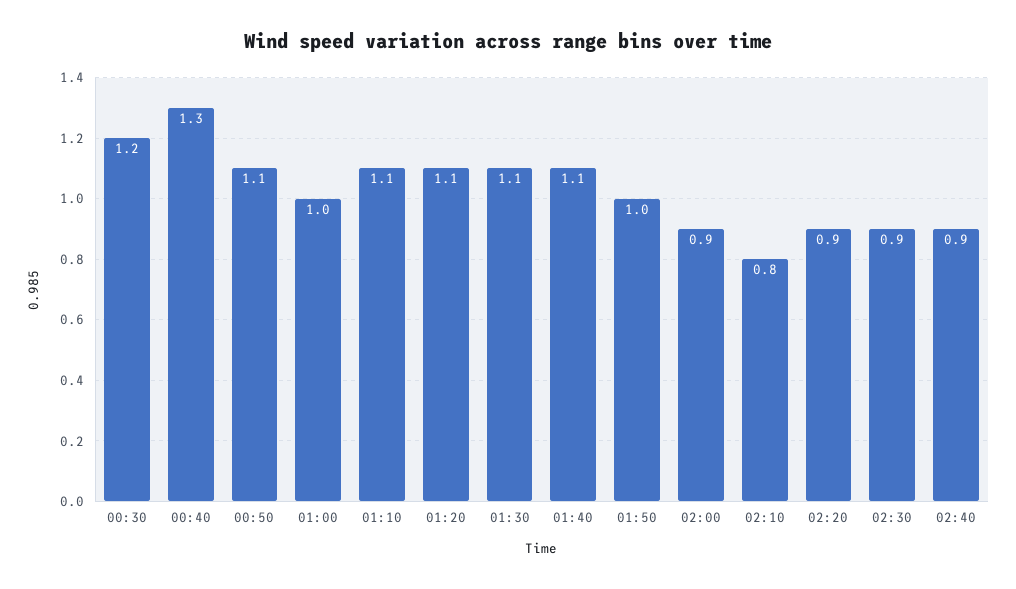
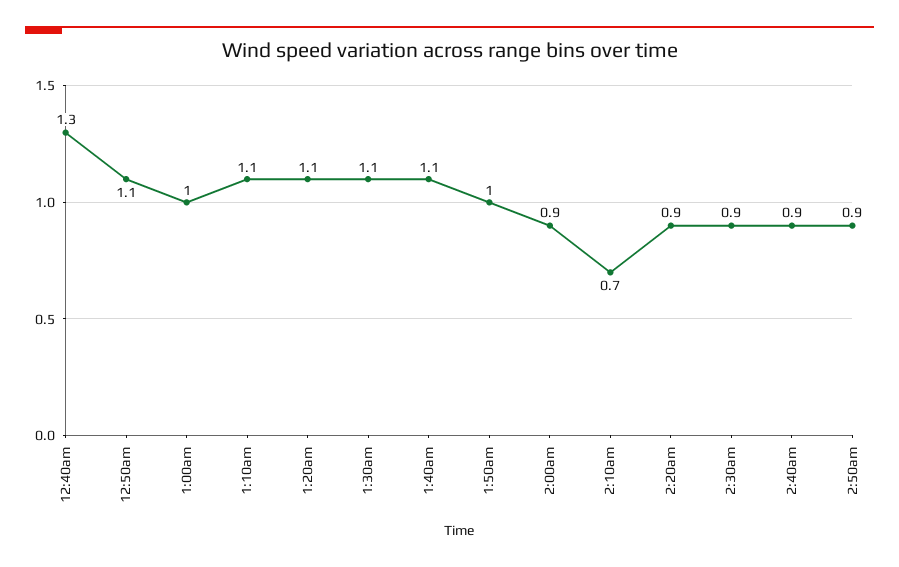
00:30: 1.2 -> none
02:10: 0.8 -> 0.7
2:50am: none -> 0.9

